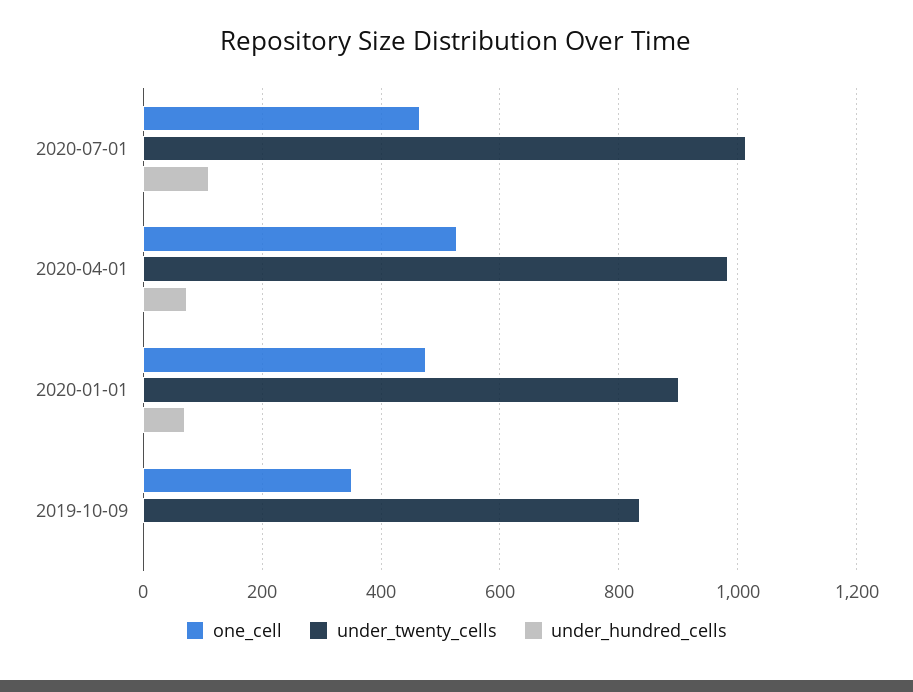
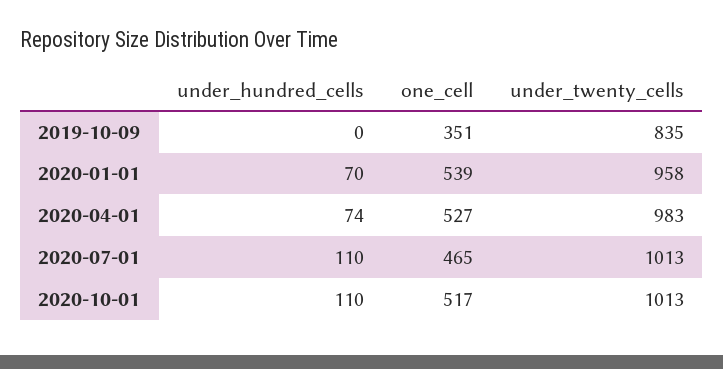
one_cell, 2020-01-01: 480 -> 539
under_twenty_cells, 2020-01-01: 900 -> 958
under_hundred_cells, 2020-10-01: none -> 110
one_cell, 2020-10-01: none -> 517
under_twenty_cells, 2020-10-01: none -> 1013

